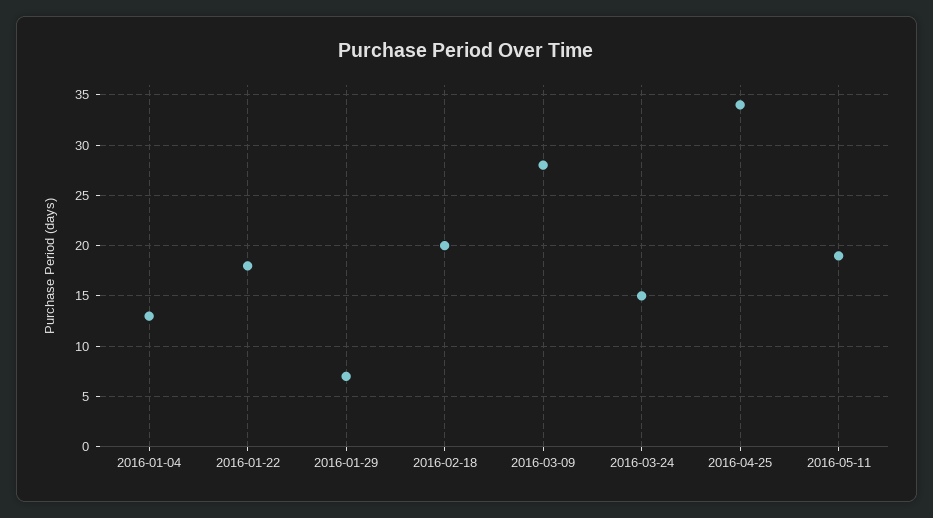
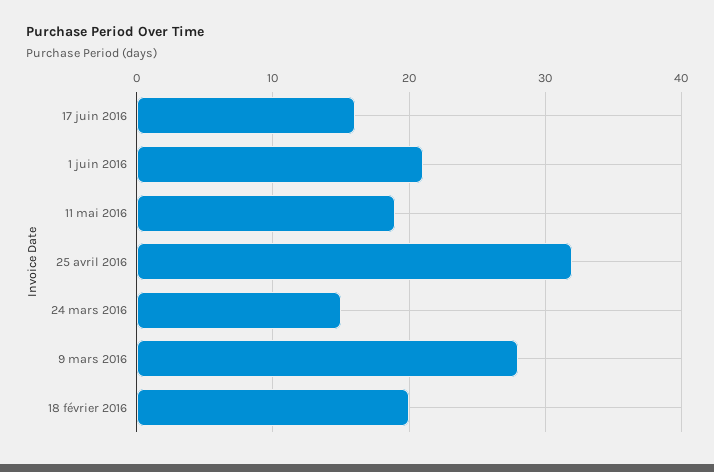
2016-01-04: 13 -> none
2016-01-22: 18 -> none
2016-01-29: 7 -> none
2016-04-25: 34 -> 32
17 juin 2016: none -> 16
1 juin 2016: none -> 21

